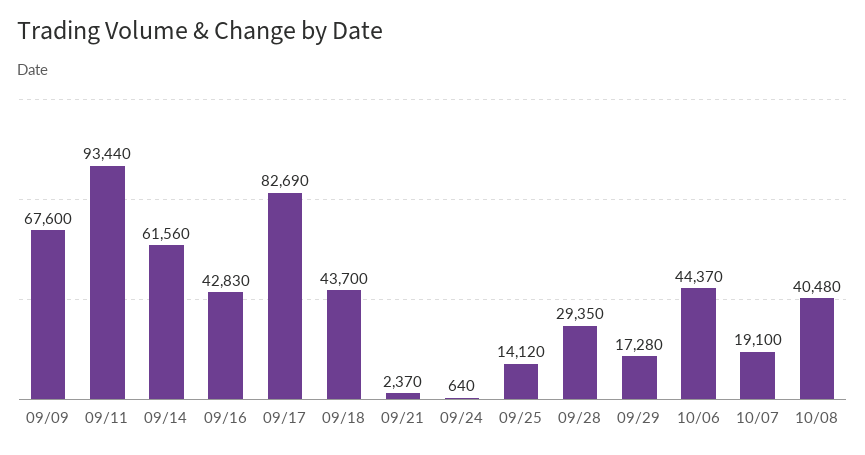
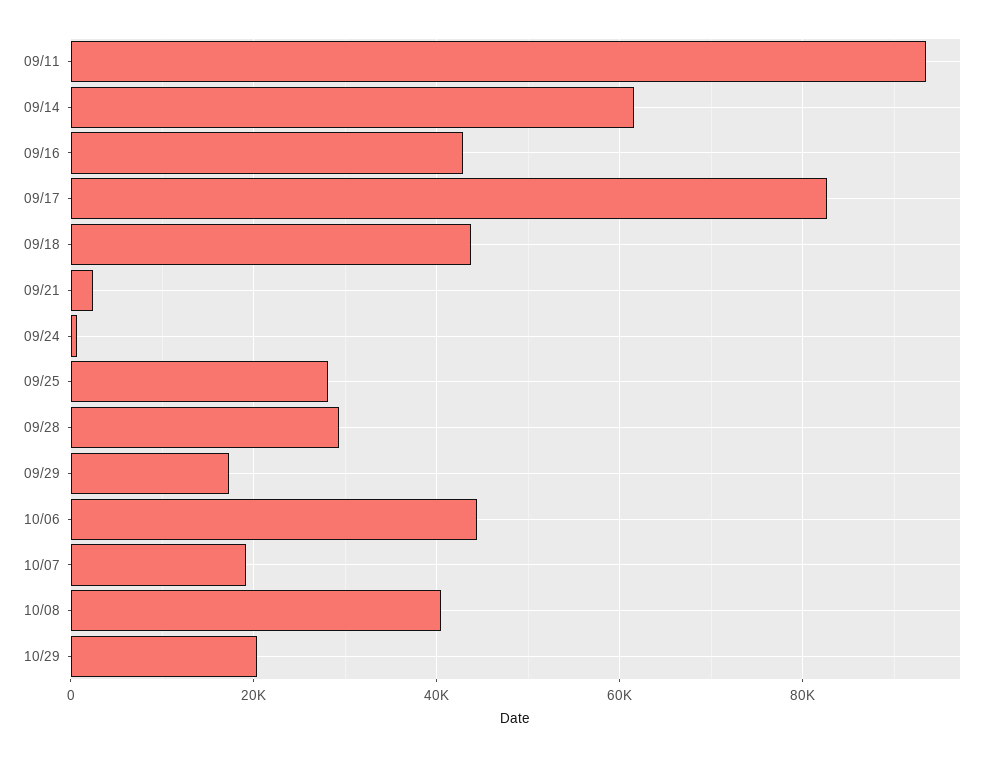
09/09: 67600 -> none
09/25: 14120 -> 28000
10/29: none -> 20000

